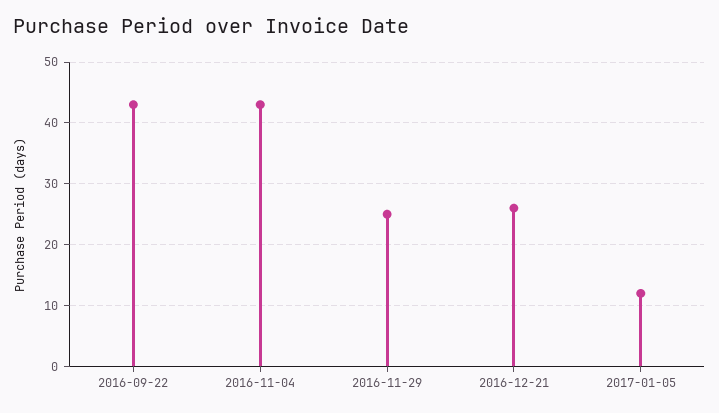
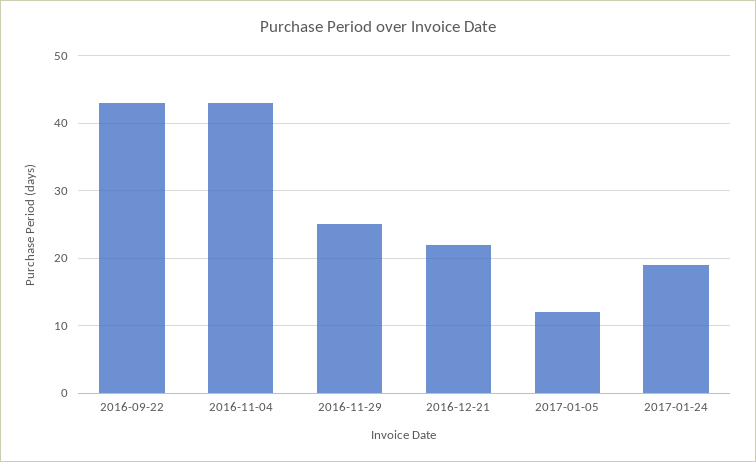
2016-12-21: 26 -> 22
2017-01-24: none -> 19

